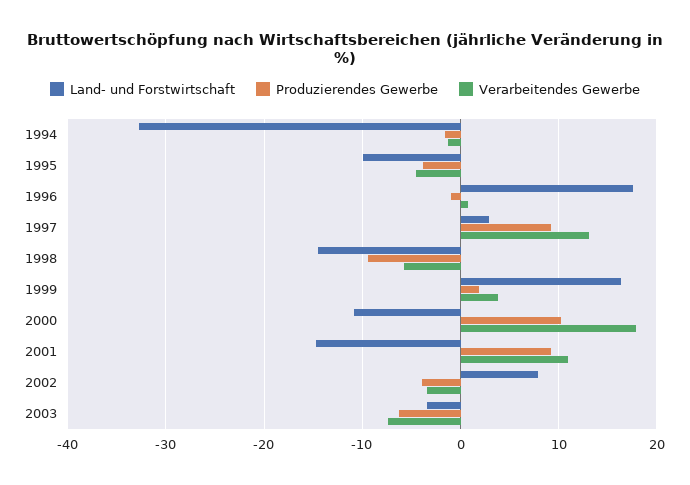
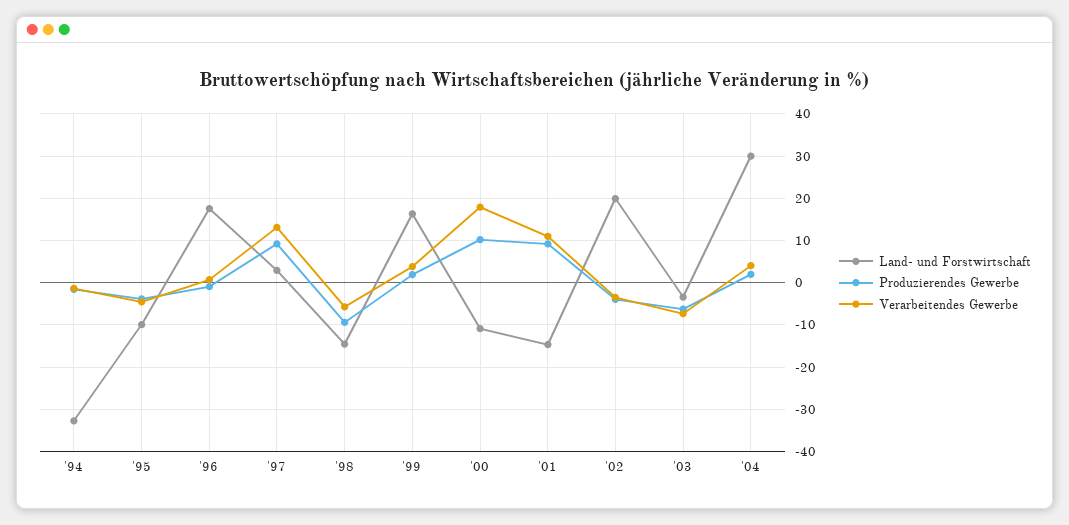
Land- und Forstwirtschaft, 2002: 8 -> 20
Land- und Forstwirtschaft, '04: none -> 30
Produzierendes Gewerbe, '04: none -> 2
Verarbeitendes Gewerbe, '04: none -> 4

